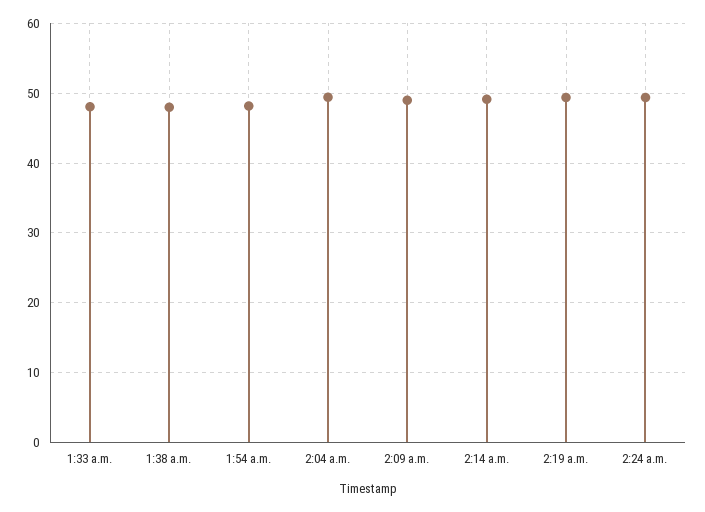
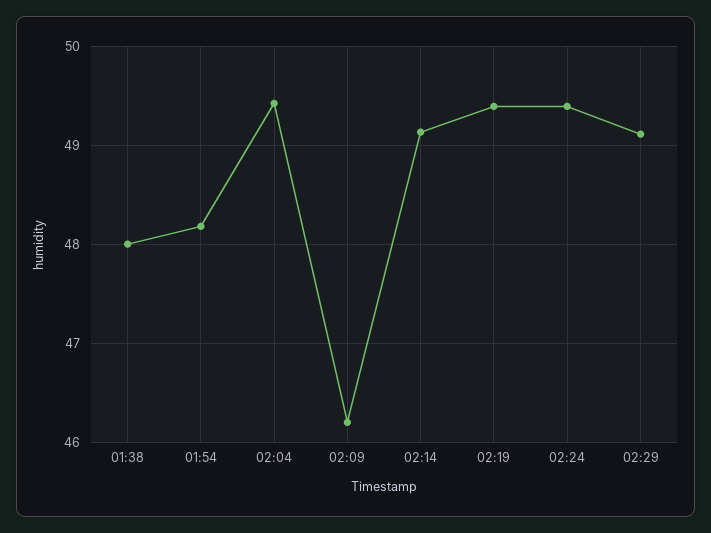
1:33 a.m.: 48 -> none
2:09 a.m.: 49 -> 46.2
02:29: none -> 49.1

